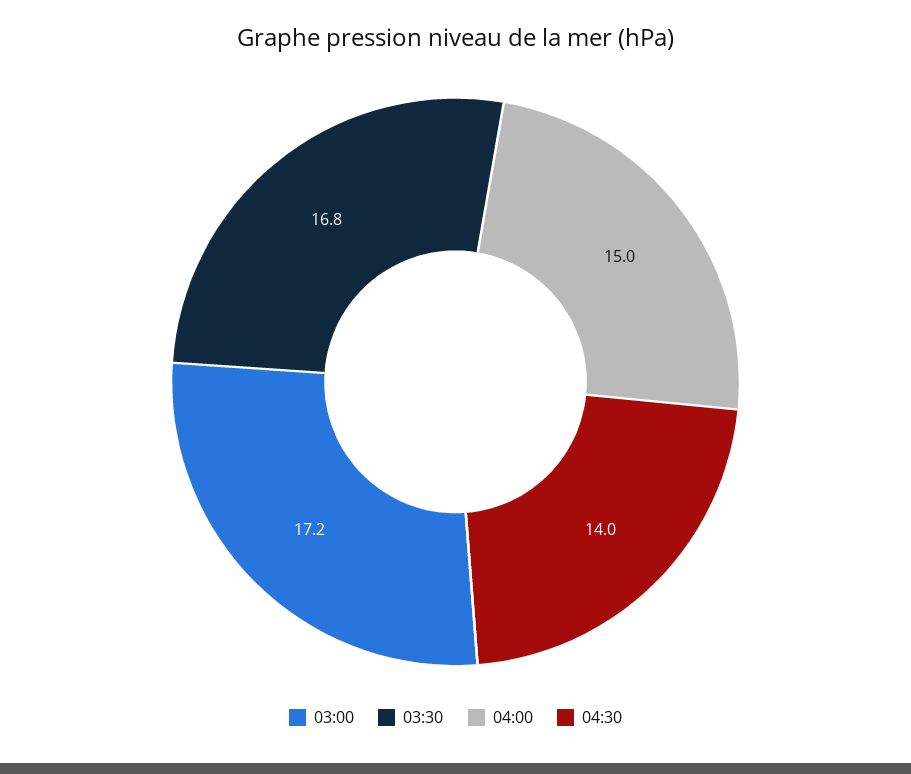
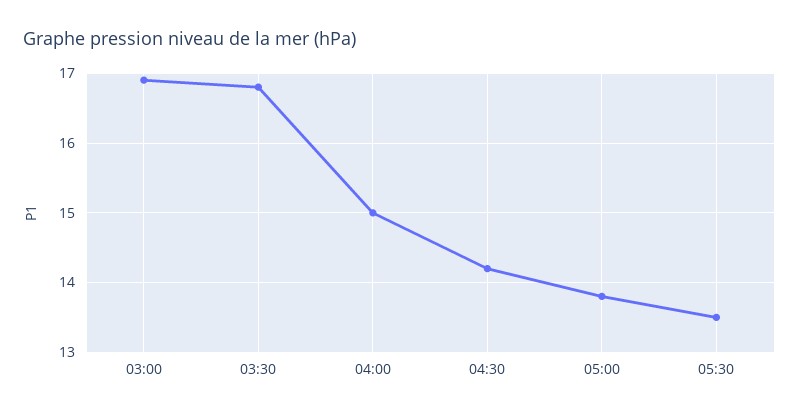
03:00: 17.2 -> 16.9
04:30: 14 -> 14.2
05:00: none -> 13.8
05:30: none -> 13.5

